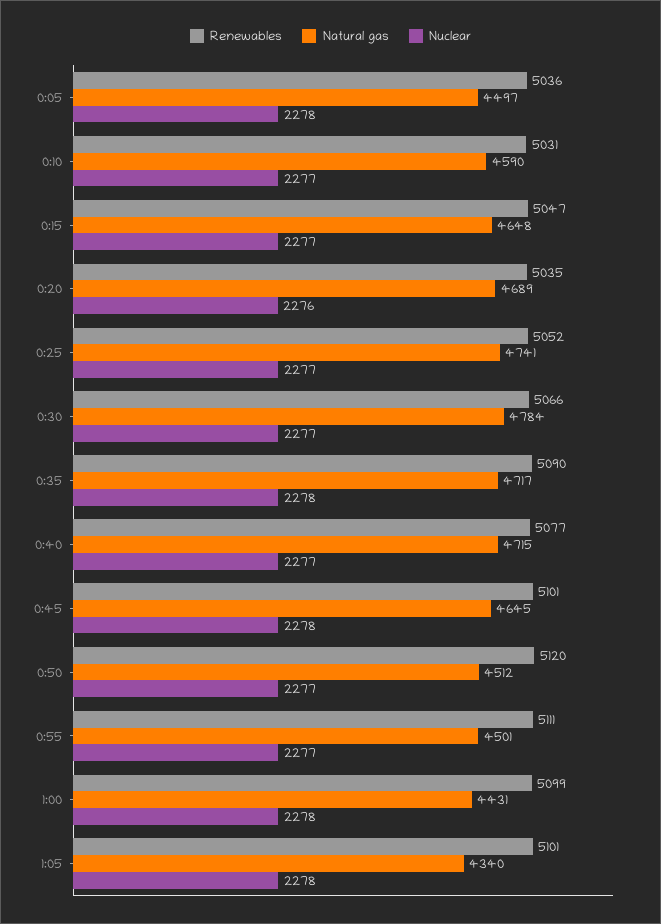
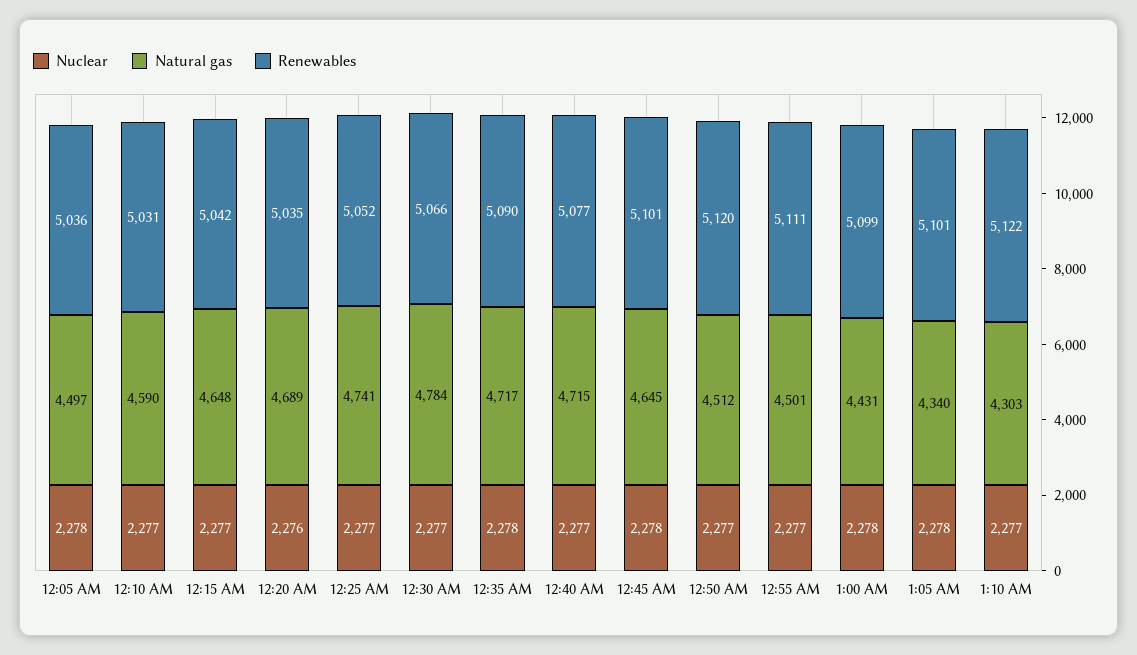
Renewables, 0:15: 5047 -> 5042
Nuclear, 1:10 AM: none -> 2277
Natural gas, 1:10 AM: none -> 4303
Renewables, 1:10 AM: none -> 5122

